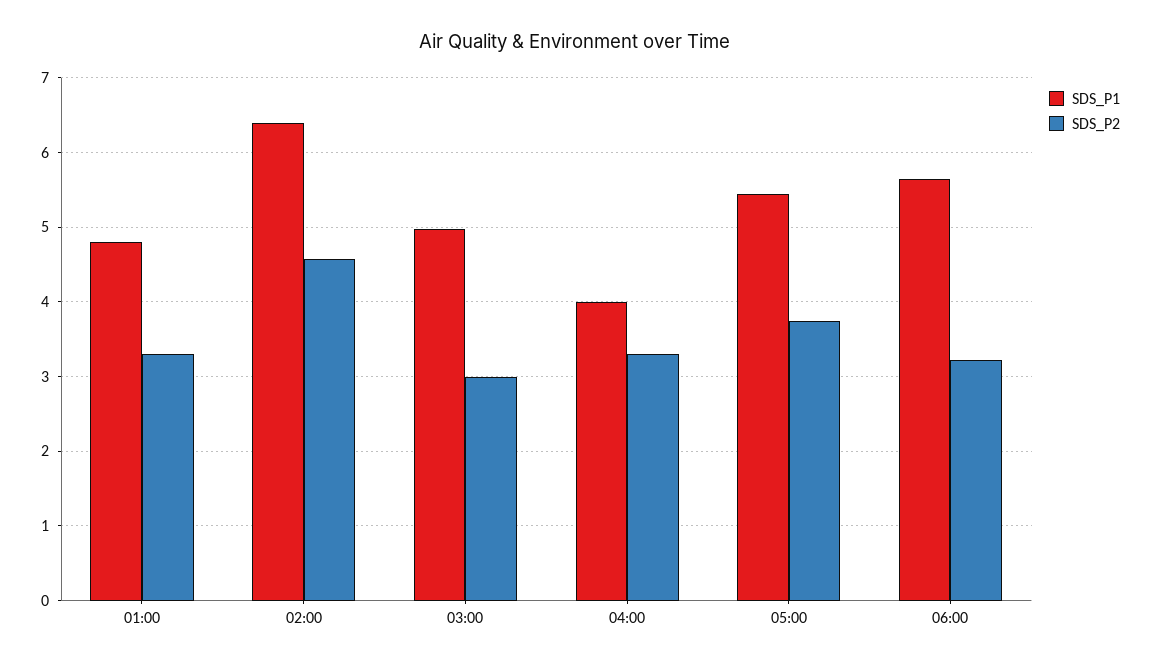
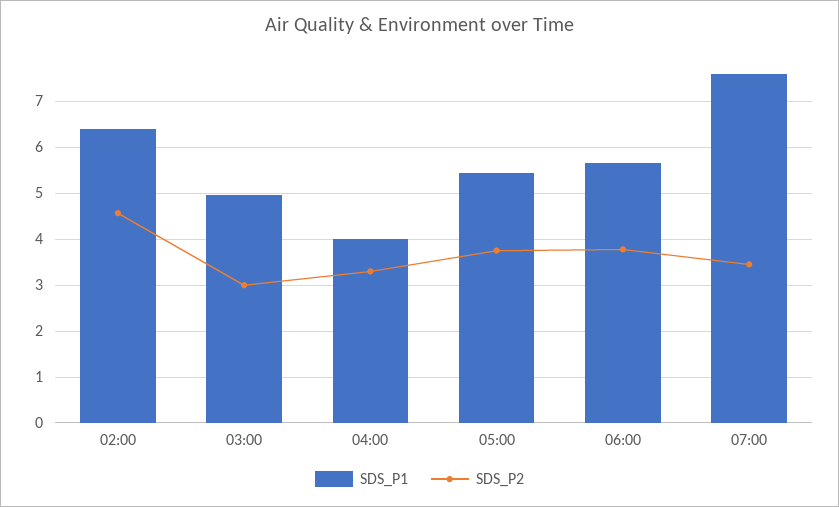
SDS_P1, 01:00: 4.8 -> none
SDS_P2, 01:00: 3.3 -> none
SDS_P2, 06:00: 3.2 -> 3.8
SDS_P1, 07:00: none -> 7.6
SDS_P2, 07:00: none -> 3.4

